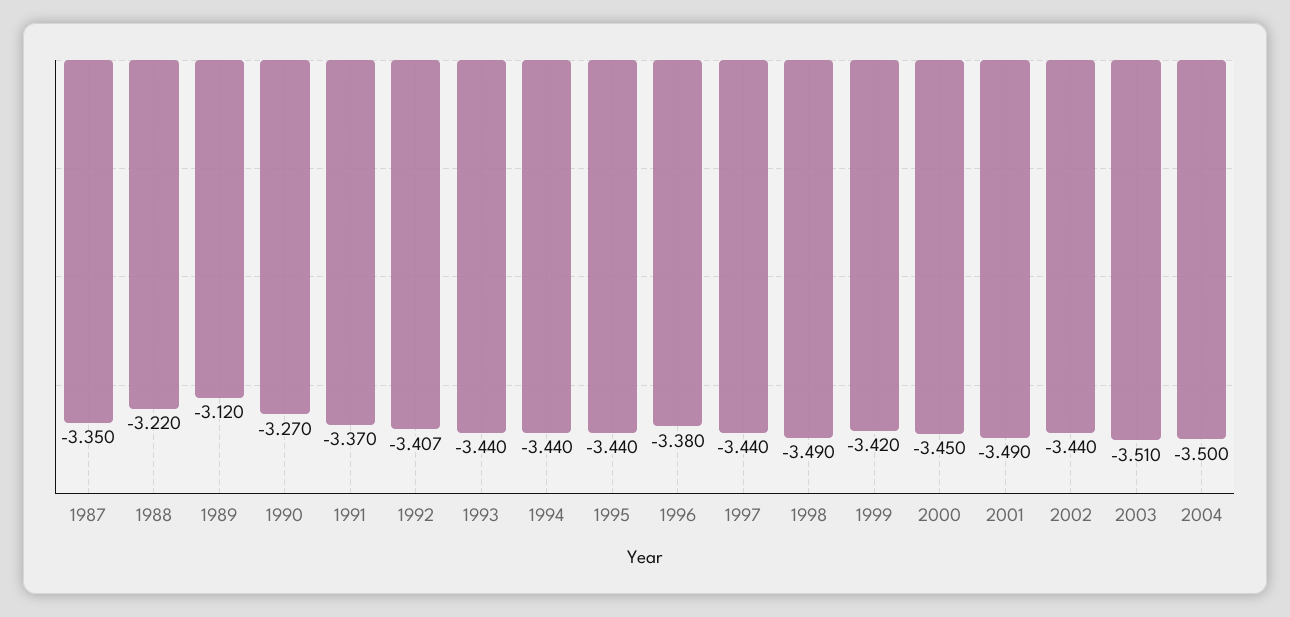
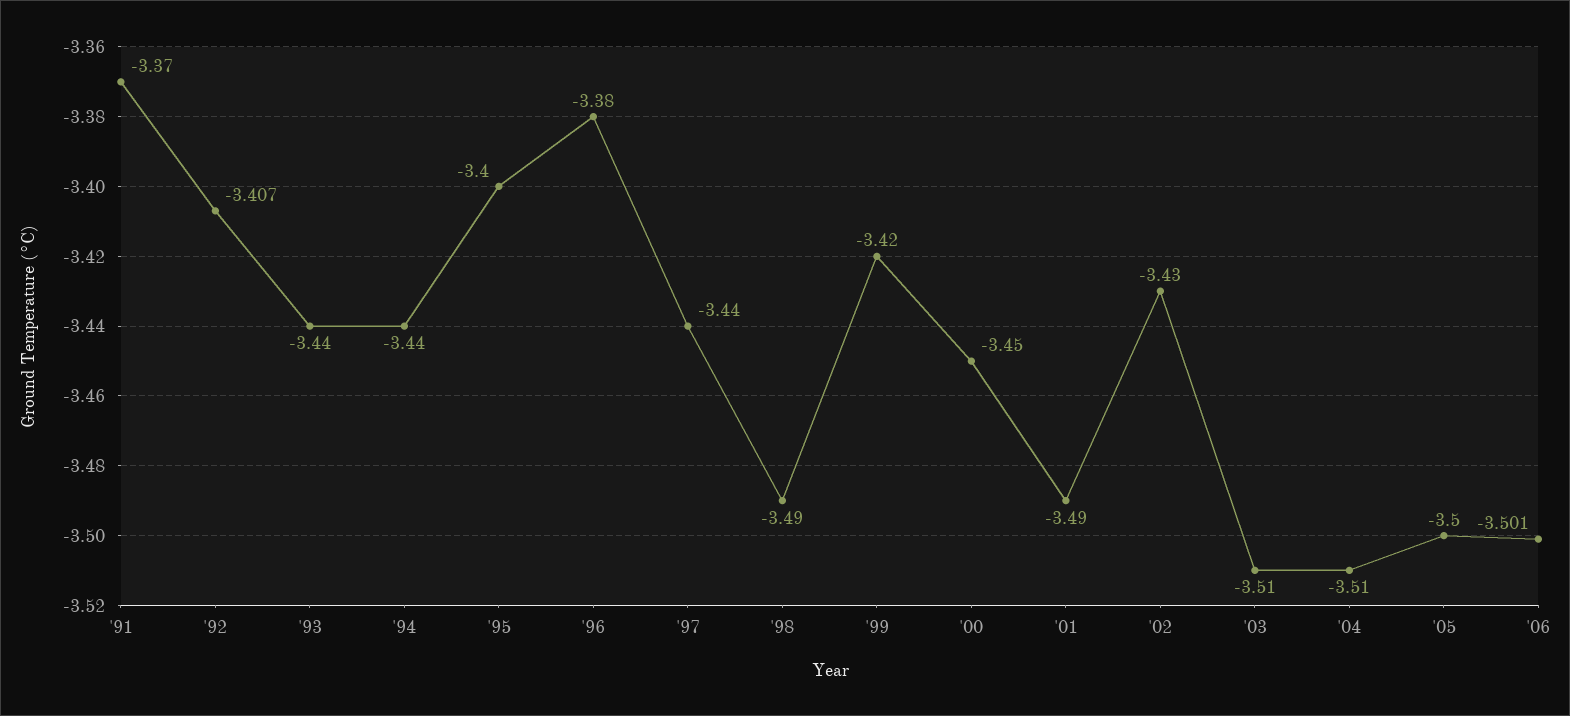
1987: -3.35 -> none
1988: -3.22 -> none
1989: -3.12 -> none
1990: -3.27 -> none
1995: -3.44 -> -3.4
2002: -3.44 -> -3.43
2004: -3.5 -> -3.51
'05: none -> -3.5
'06: none -> -3.501

